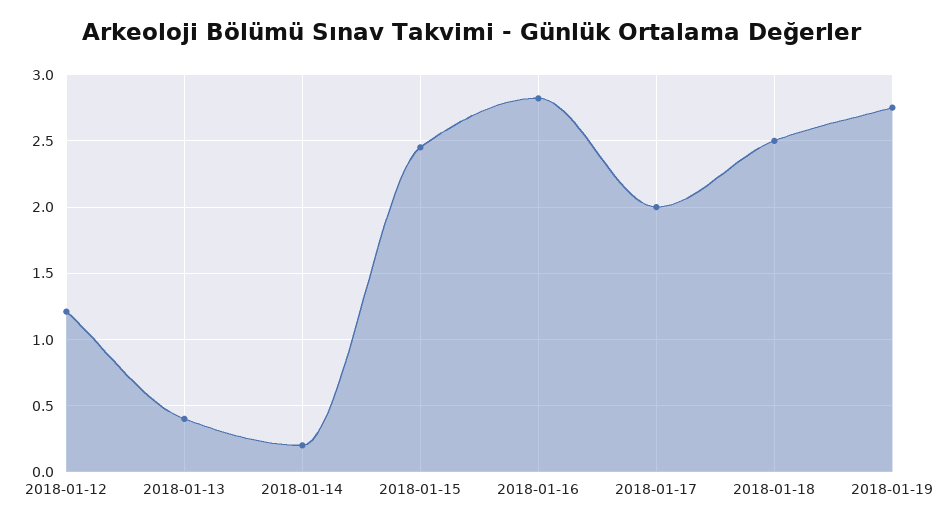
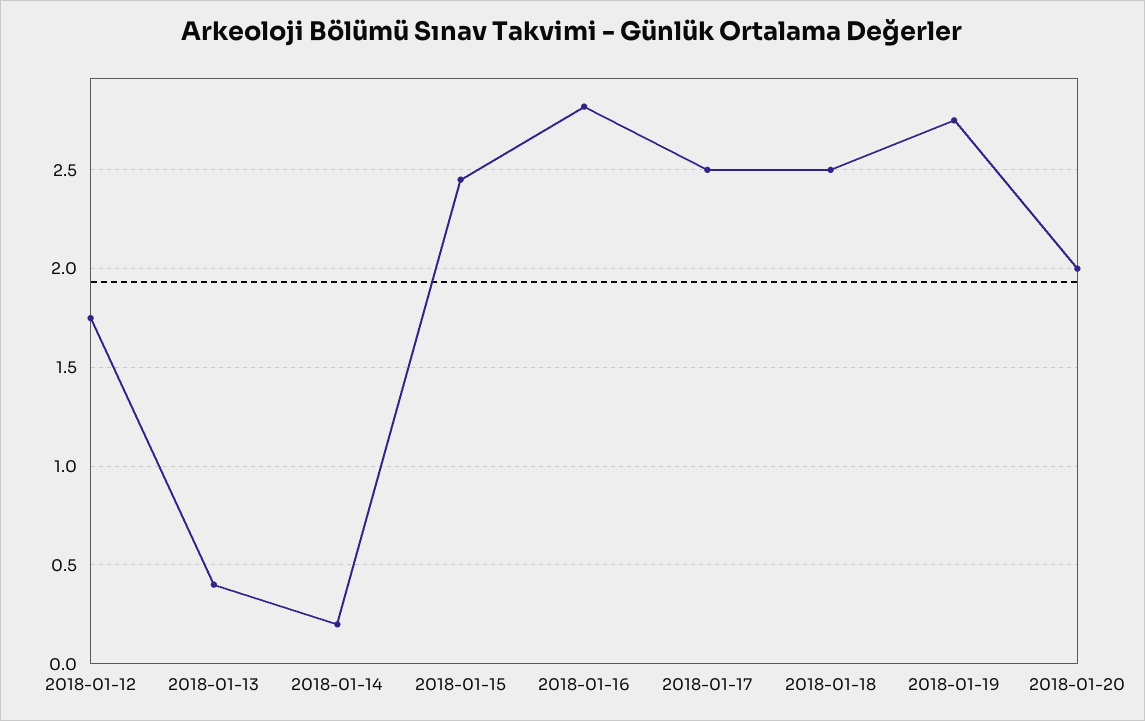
2018-01-12: 1.2 -> 1.75
2018-01-17: 2 -> 2.5
2018-01-20: none -> 2

